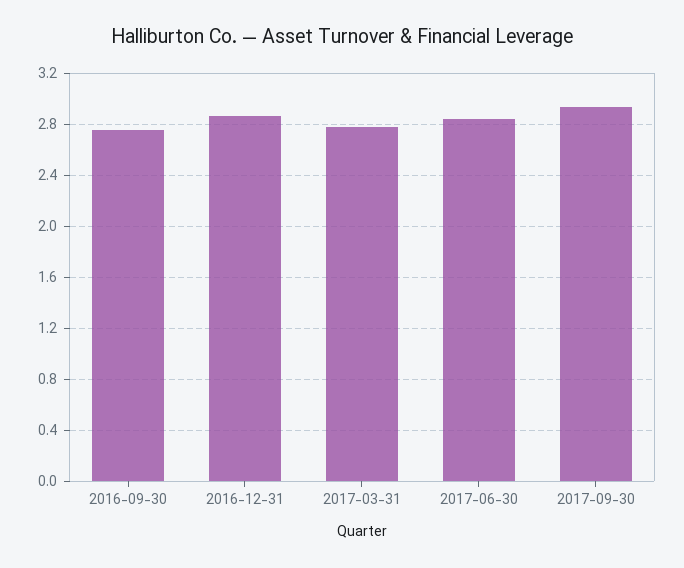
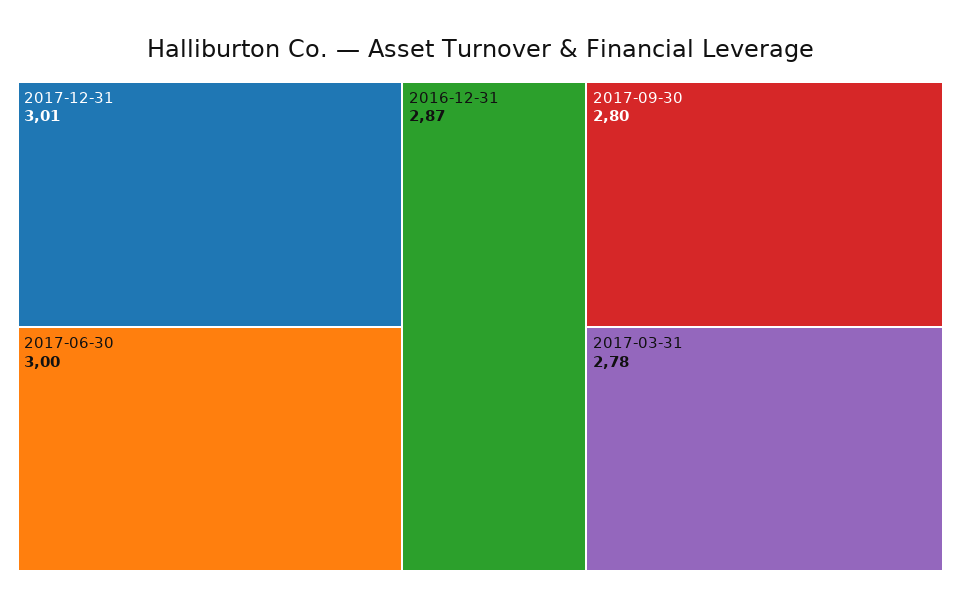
2016-09-30: 2.75 -> none
2017-06-30: 2.85 -> 3
2017-09-30: 2.95 -> 2.8
2017-12-31: none -> 3.01

